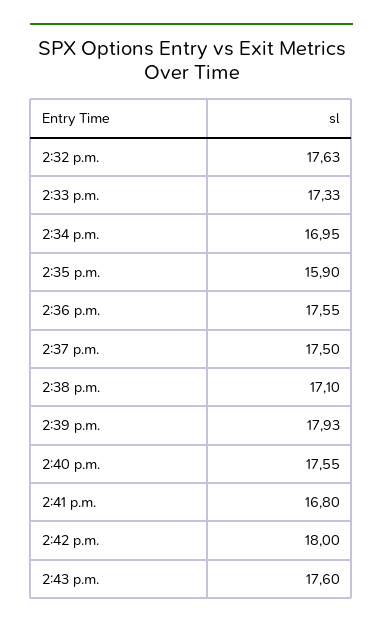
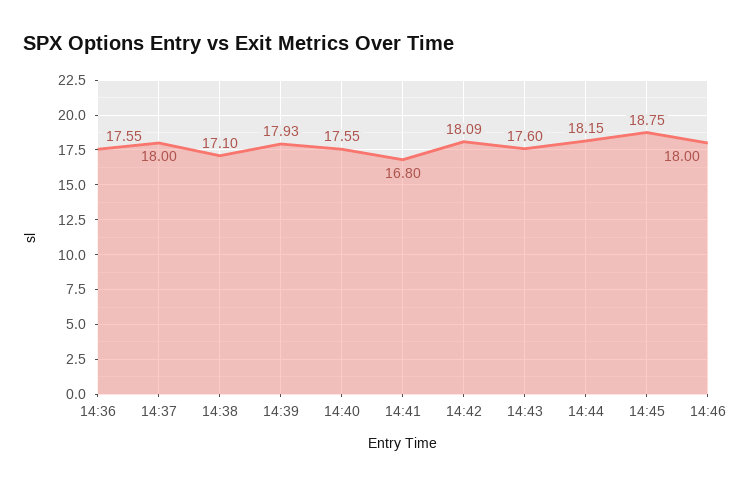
2:32 p.m.: 17.63 -> none
2:33 p.m.: 17.33 -> none
2:34 p.m.: 16.95 -> none
2:35 p.m.: 15.9 -> none
2:37 p.m.: 17.5 -> 18
2:42 p.m.: 18 -> 18.09
14:44: none -> 18.15
14:45: none -> 18.75
14:46: none -> 18

